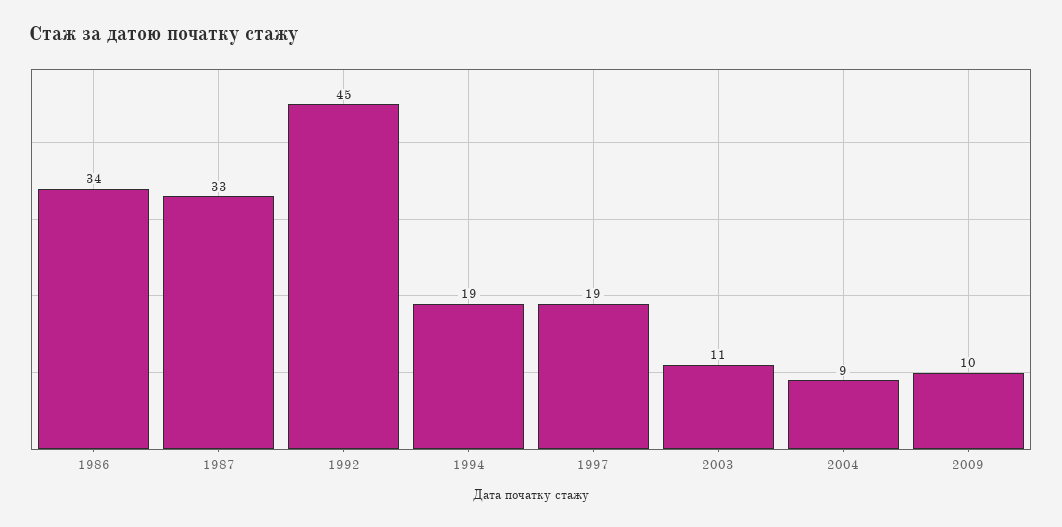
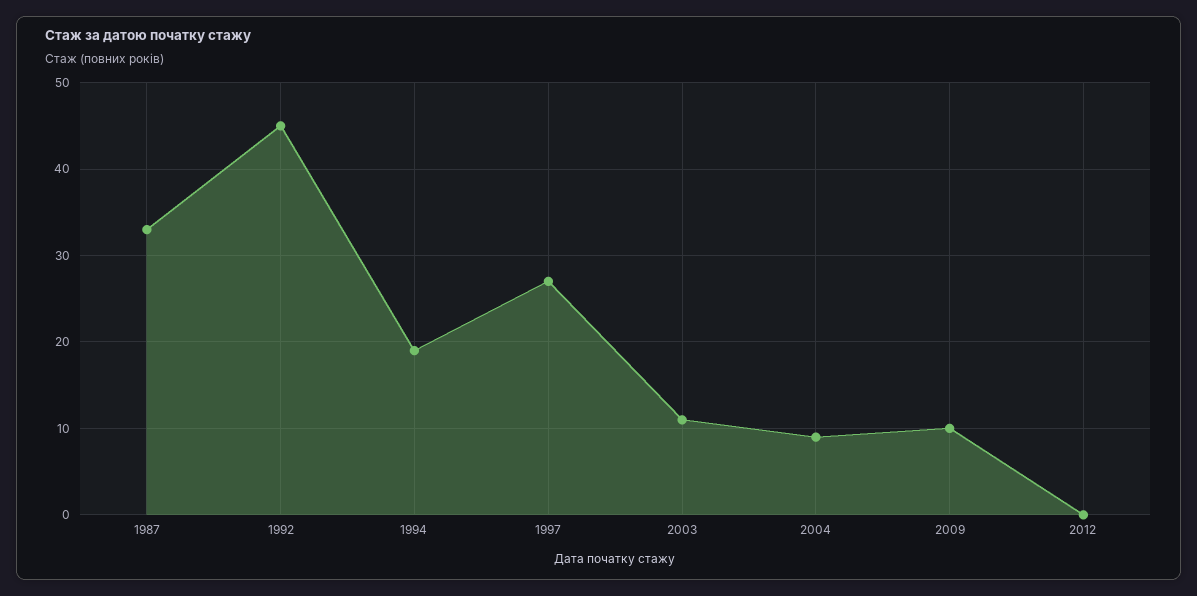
1986: 34 -> none
1997: 19 -> 27
2012: none -> 0

